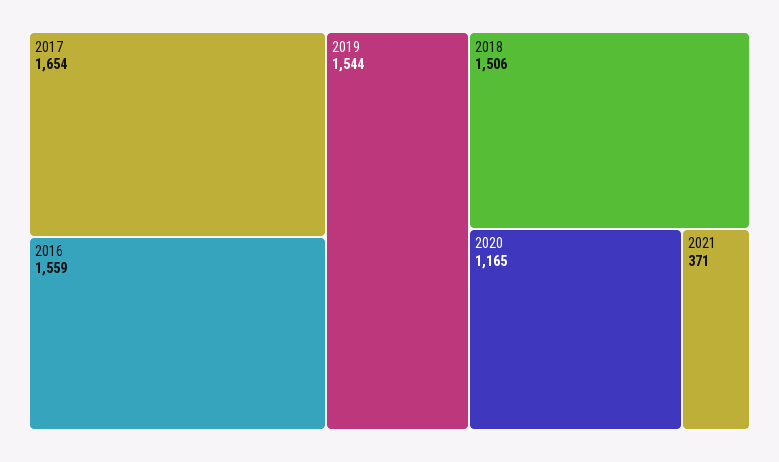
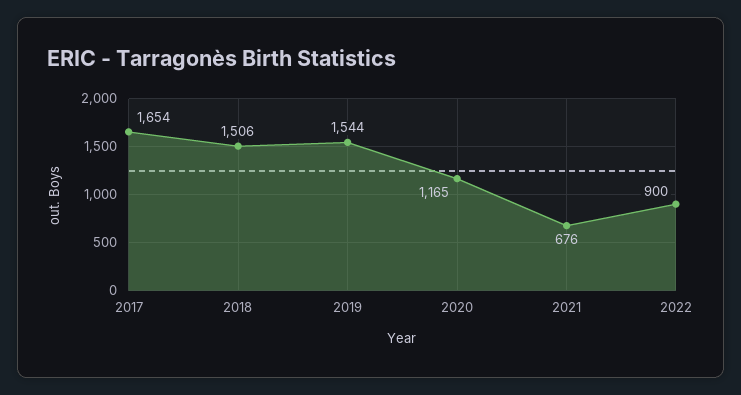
2016: 1559 -> none
2021: 371 -> 676
2022: none -> 900

